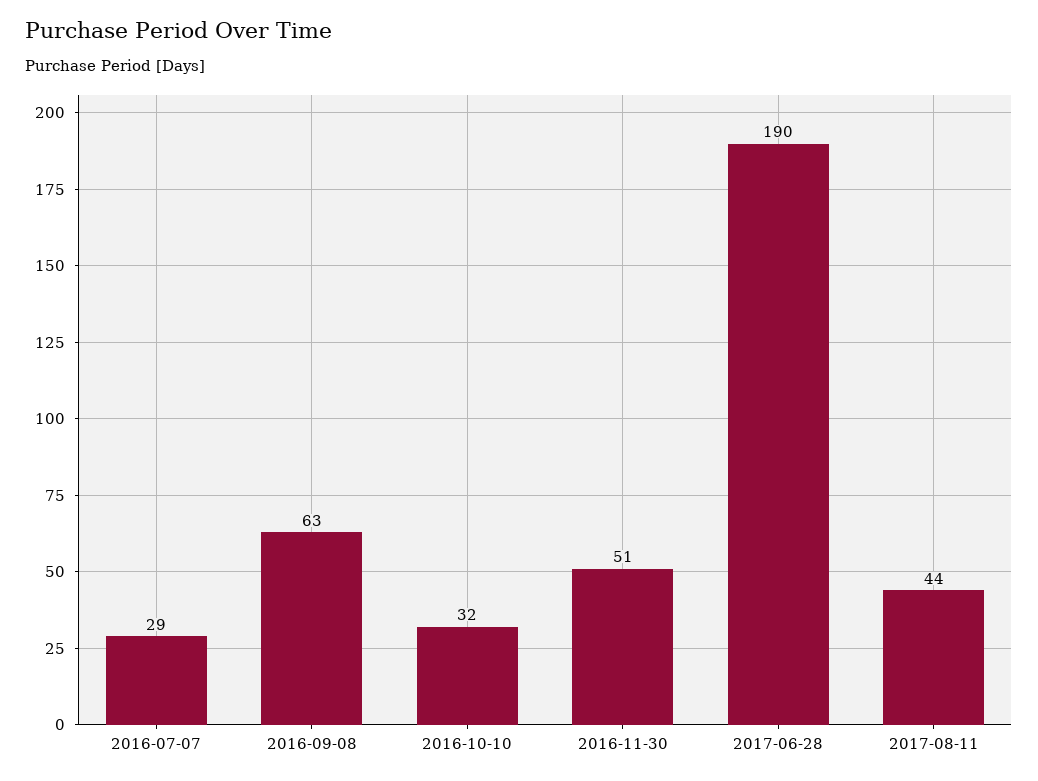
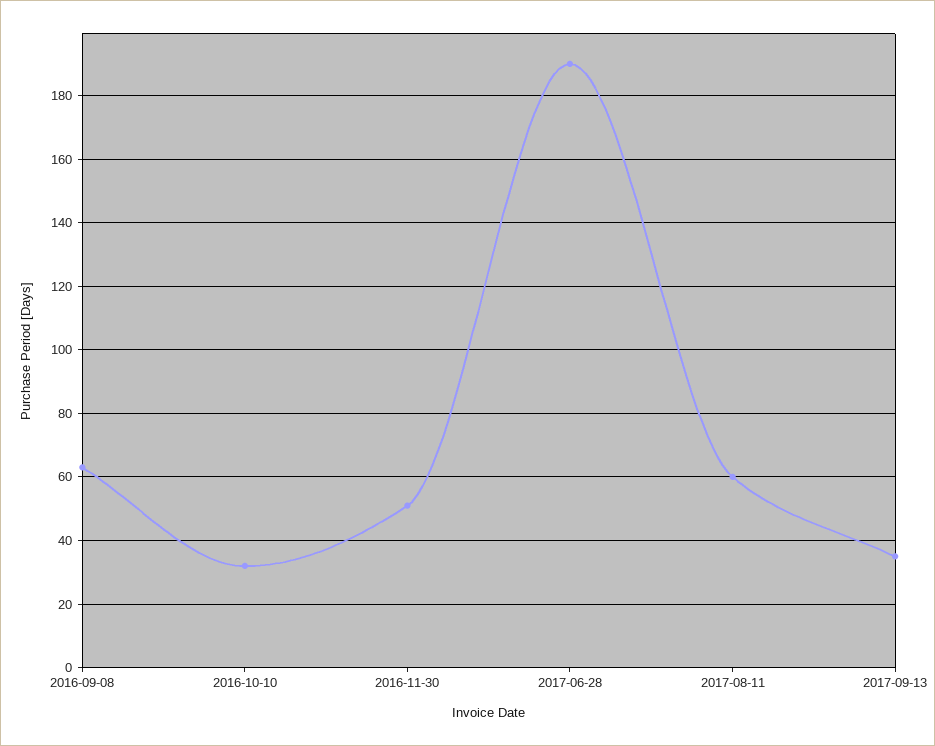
2016-07-07: 29 -> none
2017-08-11: 44 -> 60
2017-09-13: none -> 35

